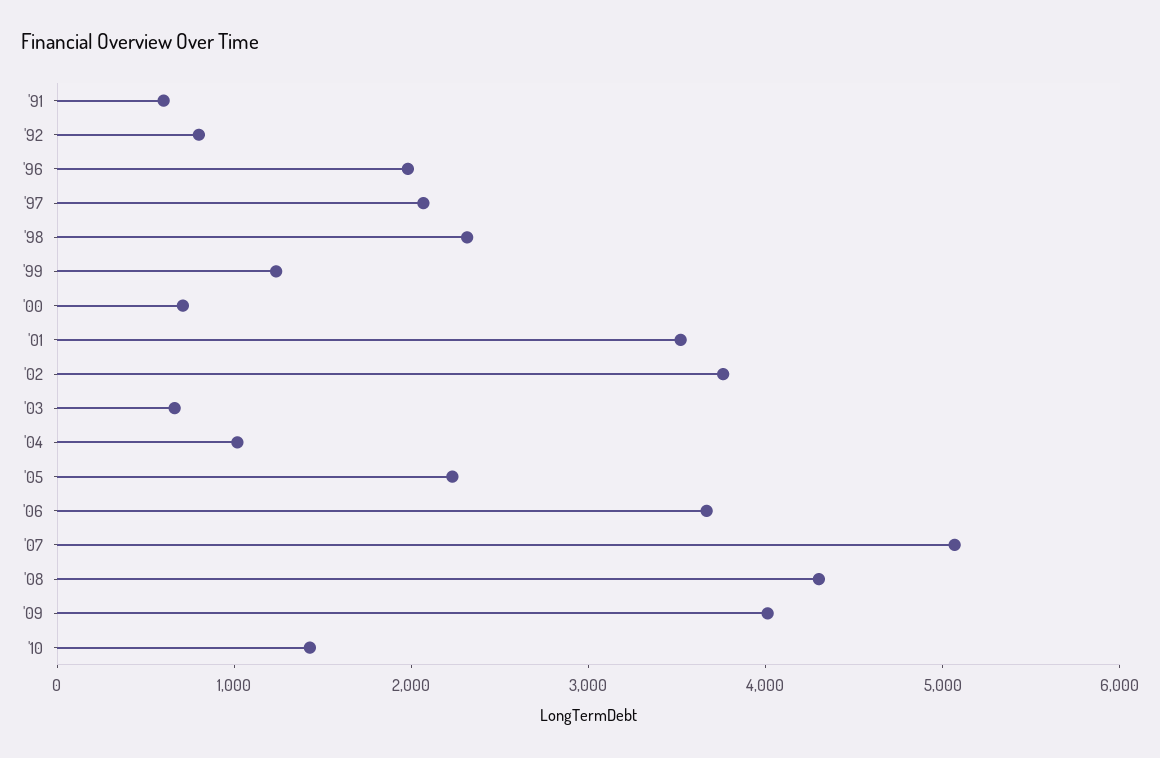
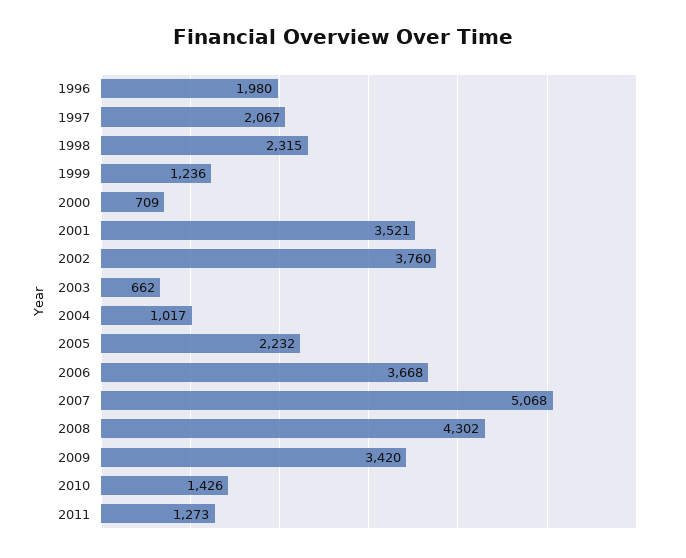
'91: 600 -> none
'92: 800 -> none
'09: 4000 -> 3420
2011: none -> 1273

